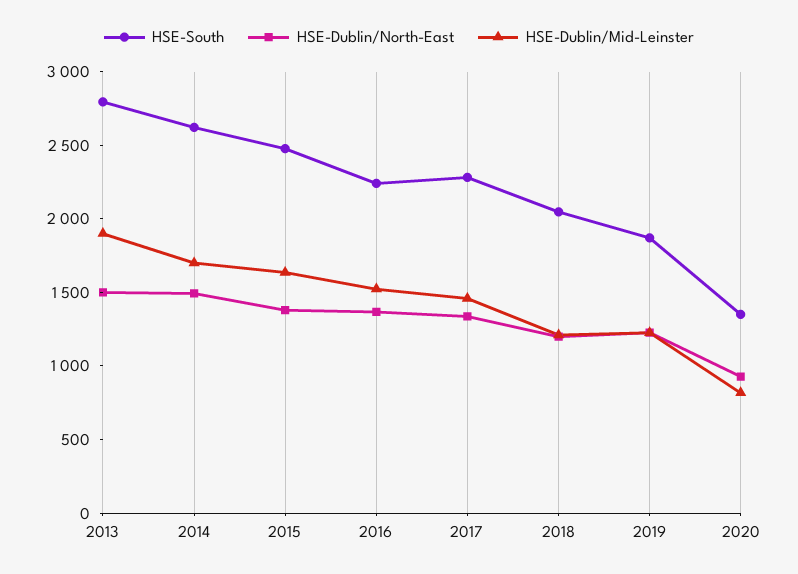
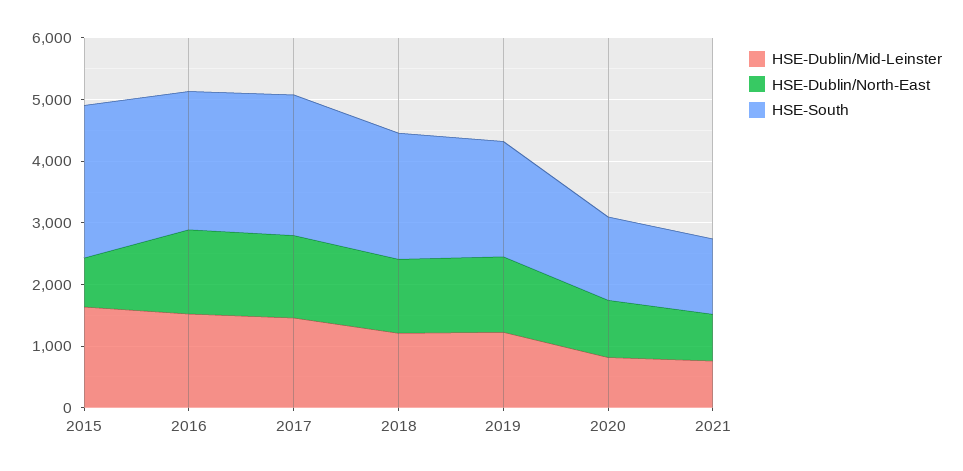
HSE-South, 2013: 2800 -> none
HSE-Dublin/North-East, 2013: 1500 -> none
HSE-Dublin/Mid-Leinster, 2013: 1900 -> none
HSE-South, 2014: 2600 -> none
HSE-Dublin/North-East, 2014: 1500 -> none
HSE-Dublin/Mid-Leinster, 2014: 1700 -> none
HSE-Dublin/North-East, 2015: 1400 -> 800
HSE-Dublin/Mid-Leinster, 2021: none -> 800
HSE-Dublin/North-East, 2021: none -> 800
HSE-South, 2021: none -> 1200

